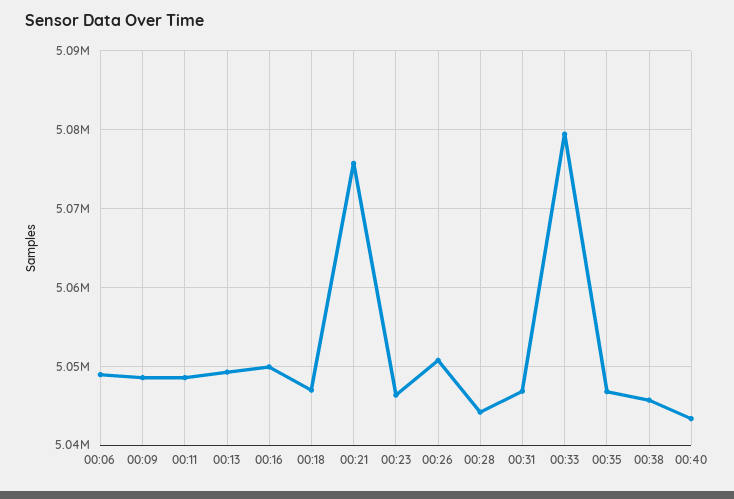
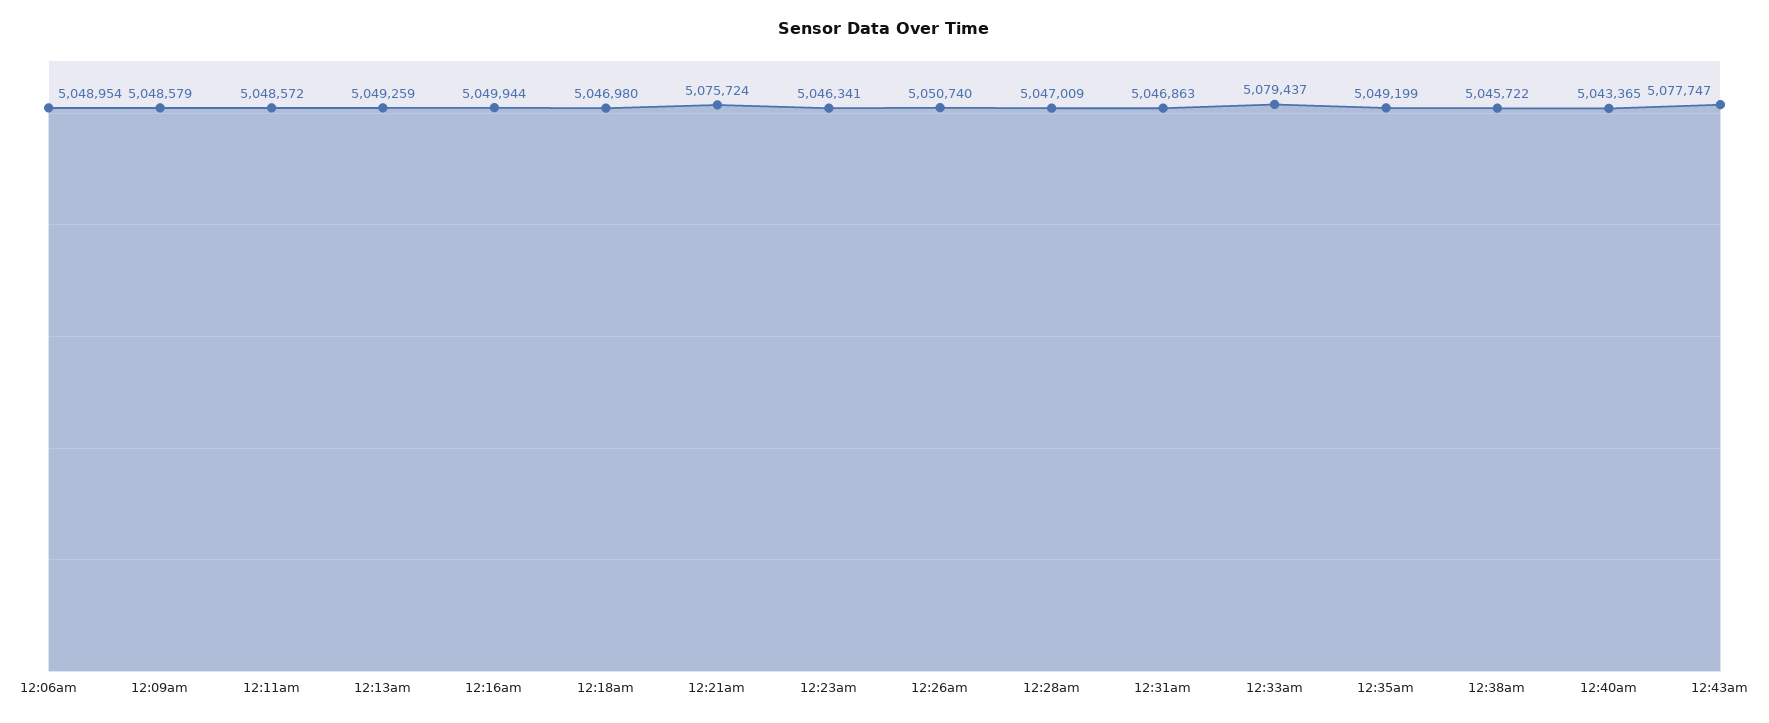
00:28: 5044000 -> 5047009
00:35: 5047000 -> 5049199
12:43am: none -> 5077747

